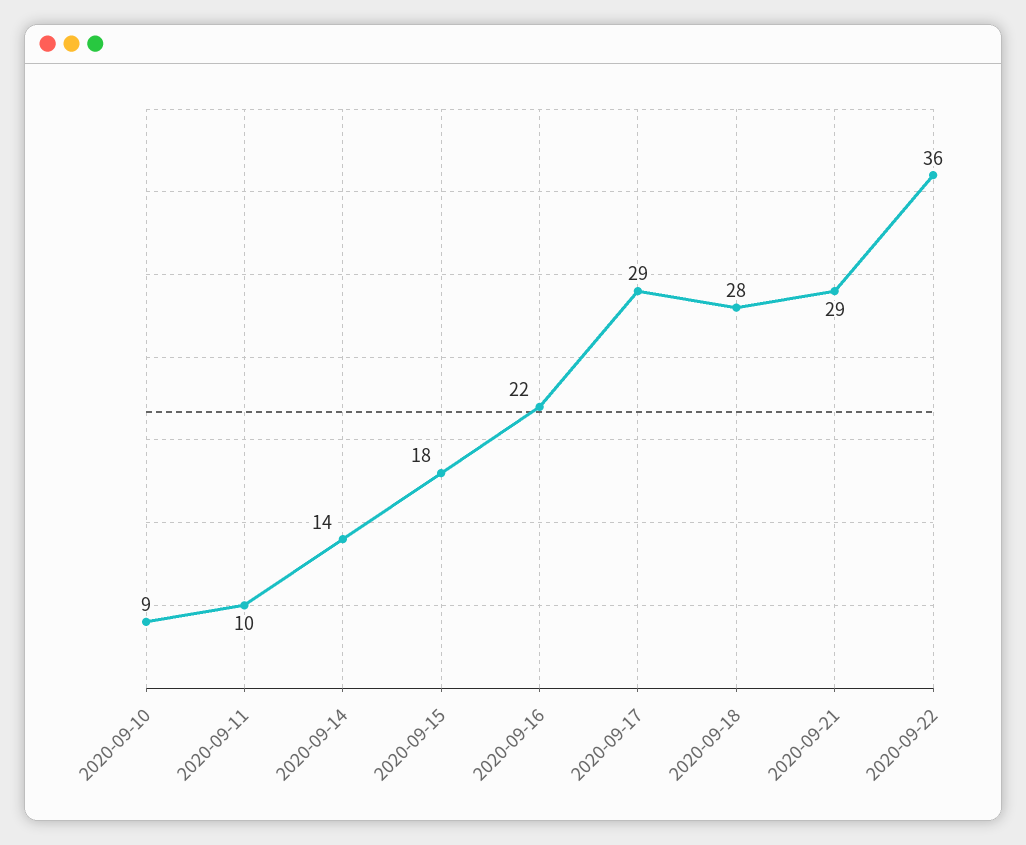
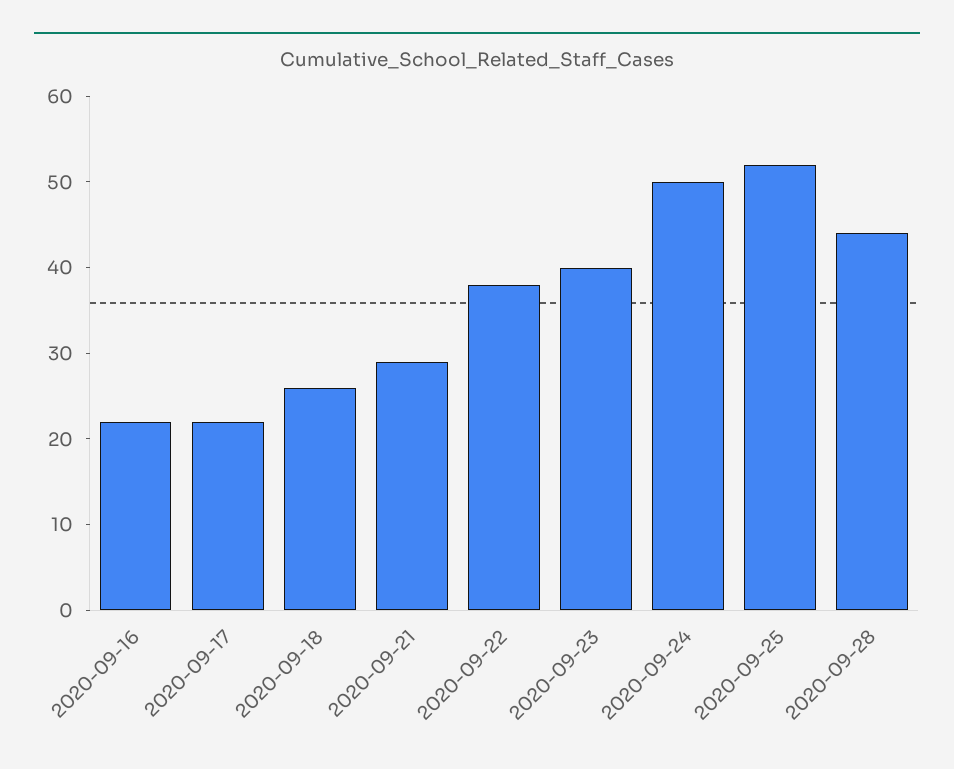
2020-09-10: 9 -> none
2020-09-11: 10 -> none
2020-09-14: 14 -> none
2020-09-15: 18 -> none
2020-09-17: 29 -> 22
2020-09-18: 28 -> 26
2020-09-22: 36 -> 38
2020-09-23: none -> 40
2020-09-24: none -> 50
2020-09-25: none -> 52
2020-09-28: none -> 44

